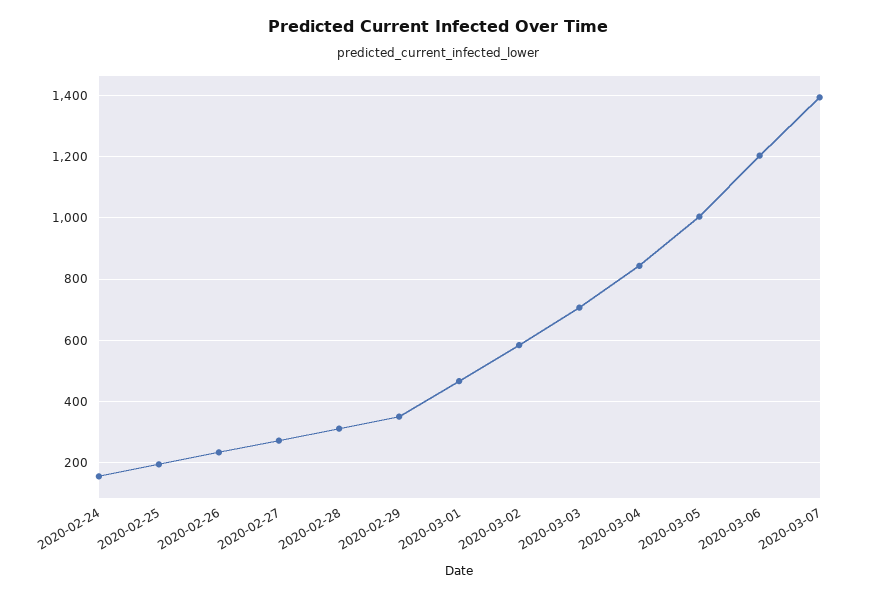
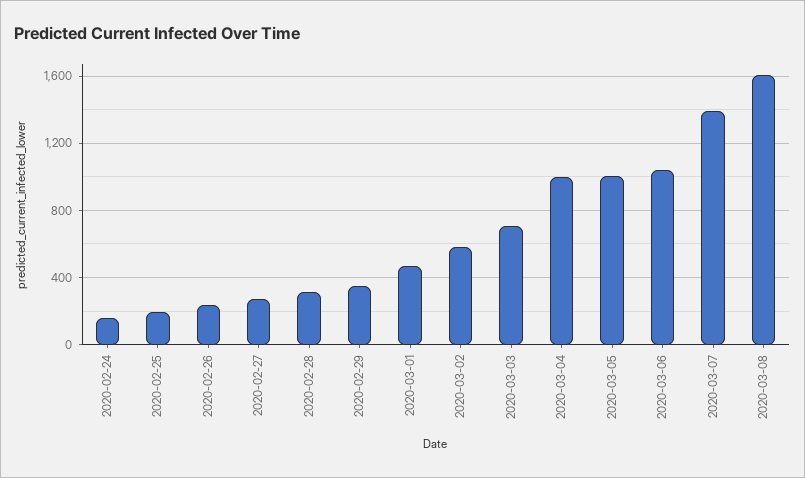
2020-03-04: 840 -> 1000
2020-03-06: 1200 -> 1050
2020-03-08: none -> 1600

